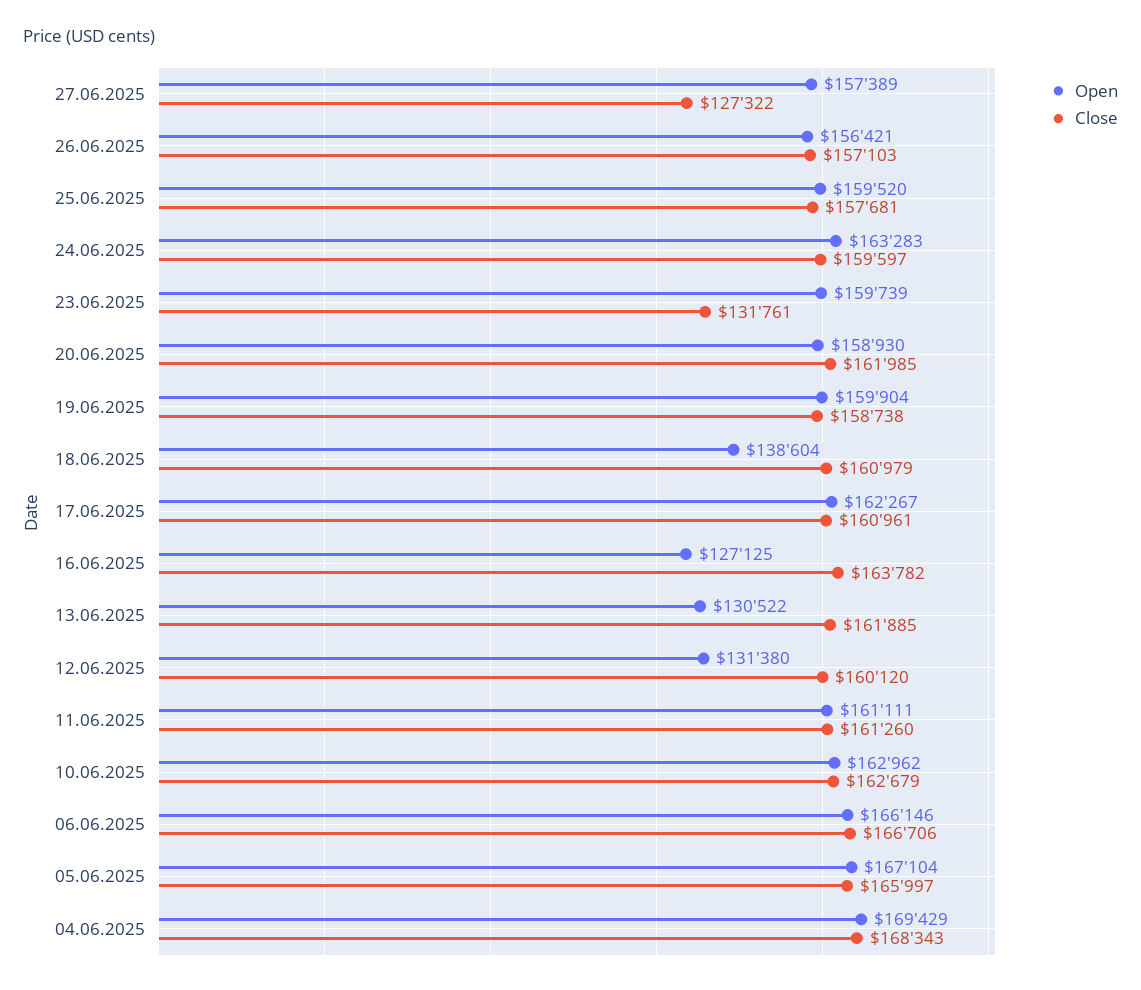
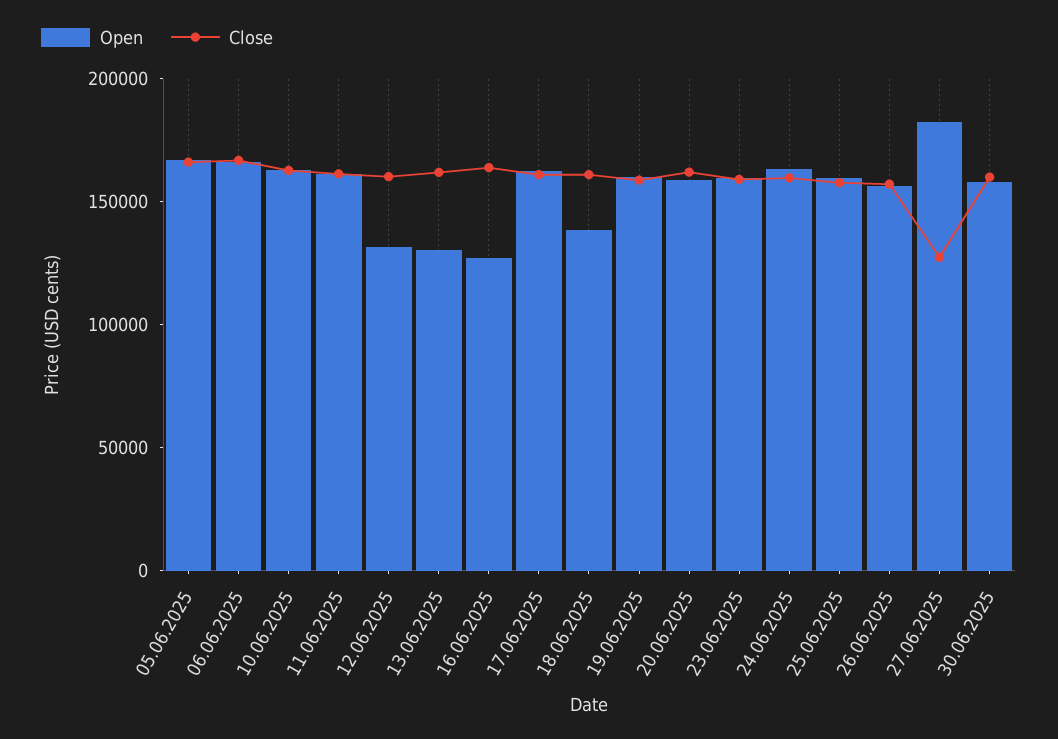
Open, 27.06.2025: 157389 -> 180000
Close, 23.06.2025: 131761 -> 160000
Open, 04.06.2025: 169429 -> none
Close, 04.06.2025: 168343 -> none
Open, 30.06.2025: none -> 160000
Close, 30.06.2025: none -> 160000

